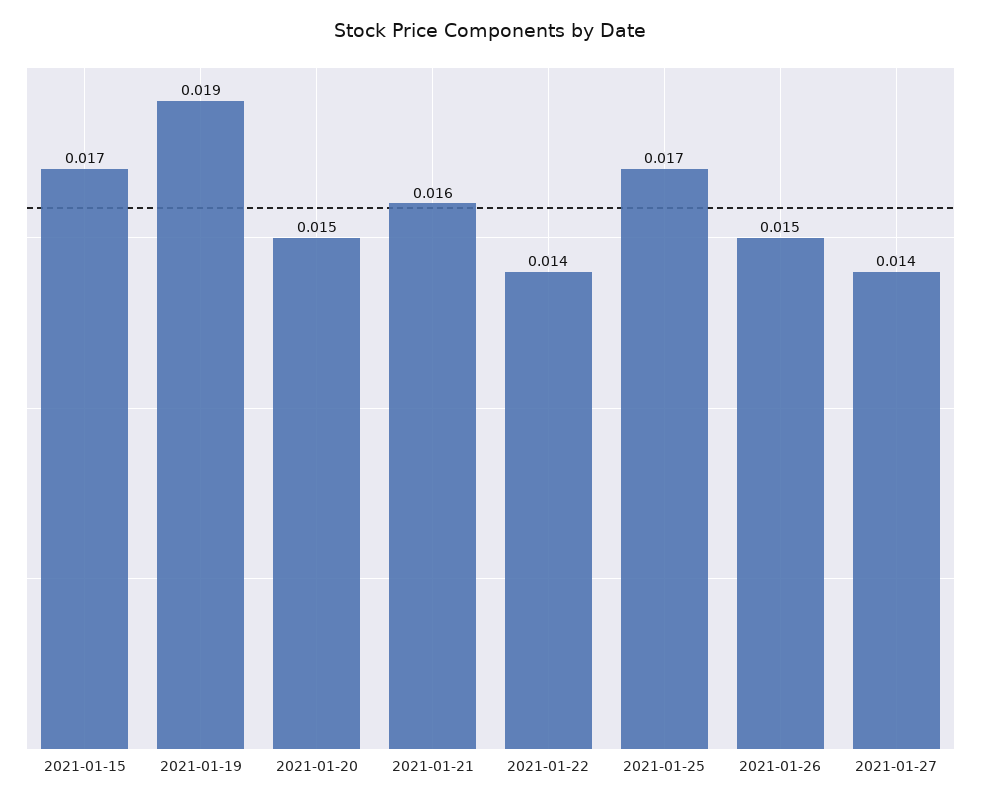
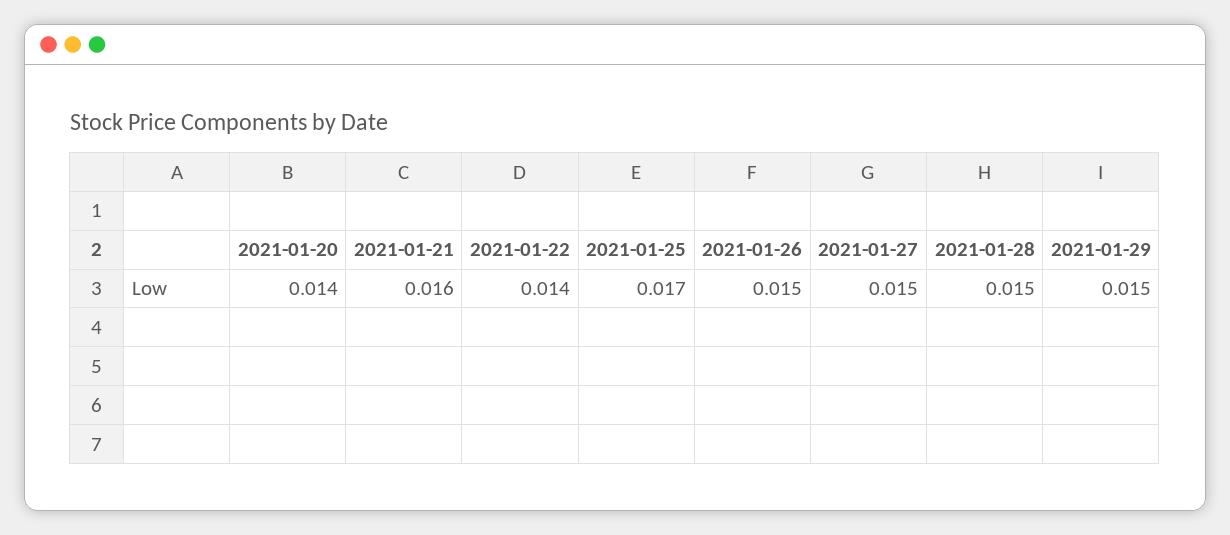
2021-01-15: 0.017 -> none
2021-01-19: 0.019 -> none
2021-01-20: 0.015 -> 0.014
2021-01-27: 0.014 -> 0.015
2021-01-28: none -> 0.015
2021-01-29: none -> 0.015

